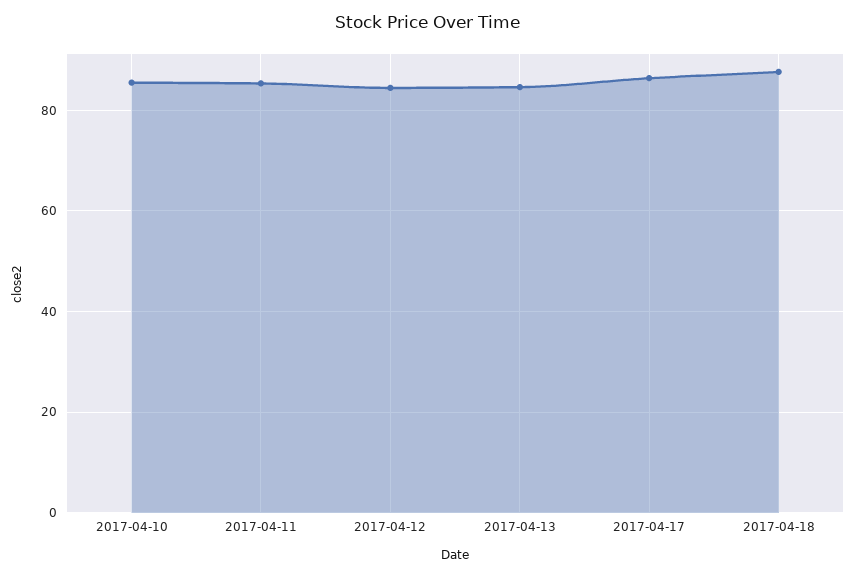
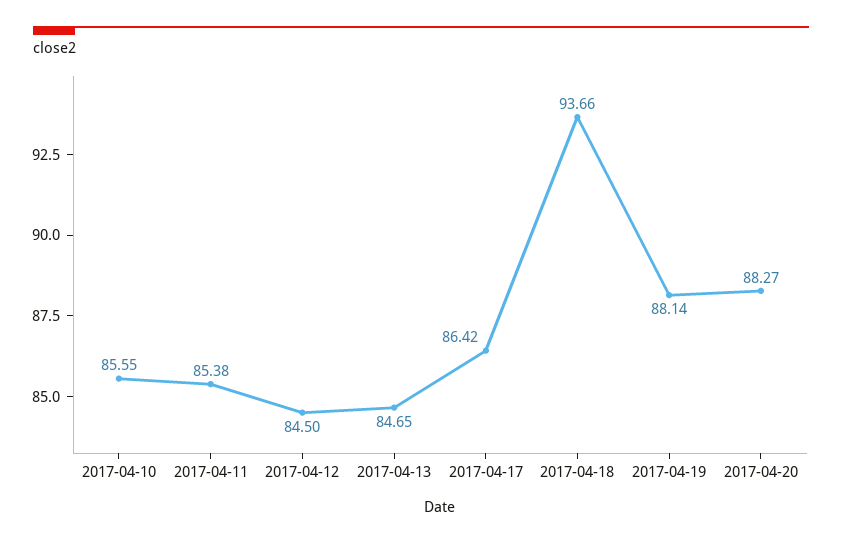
2017-04-18: 88 -> 93.66
2017-04-19: none -> 88.14
2017-04-20: none -> 88.27

